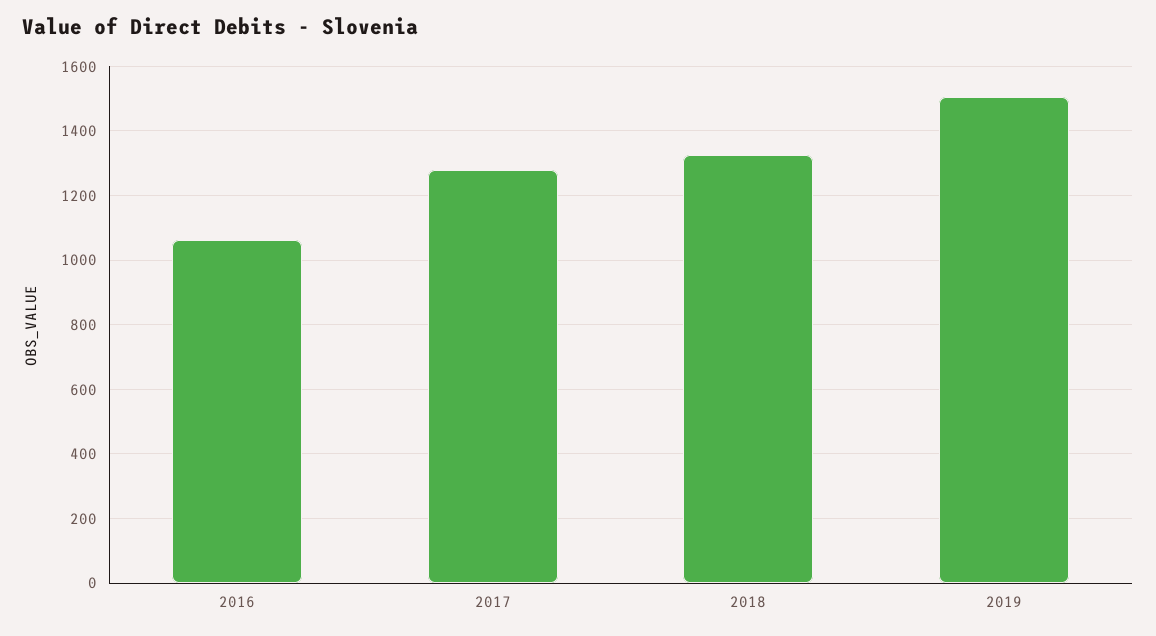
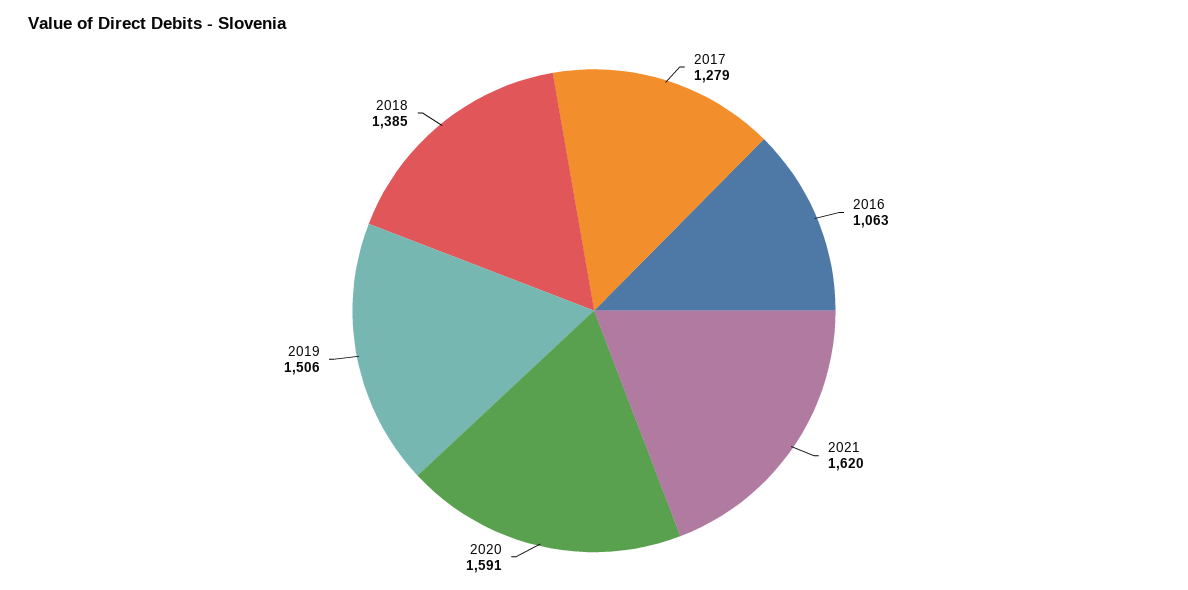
2018: 1320 -> 1385
2021: none -> 1620
2020: none -> 1591

